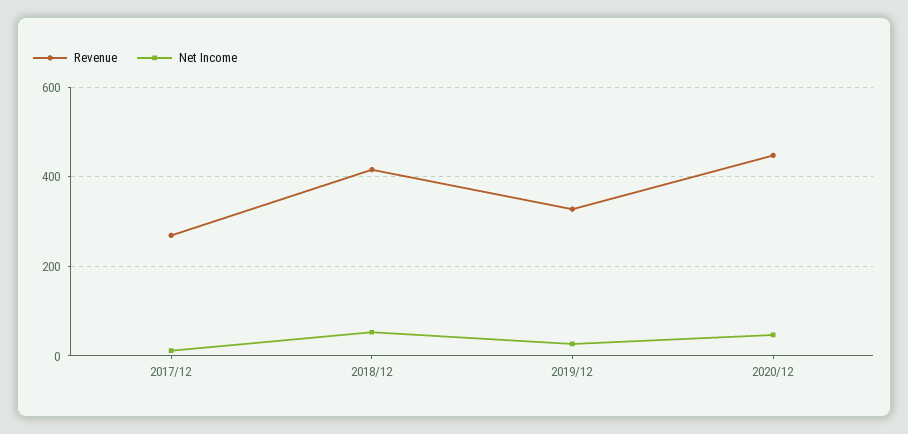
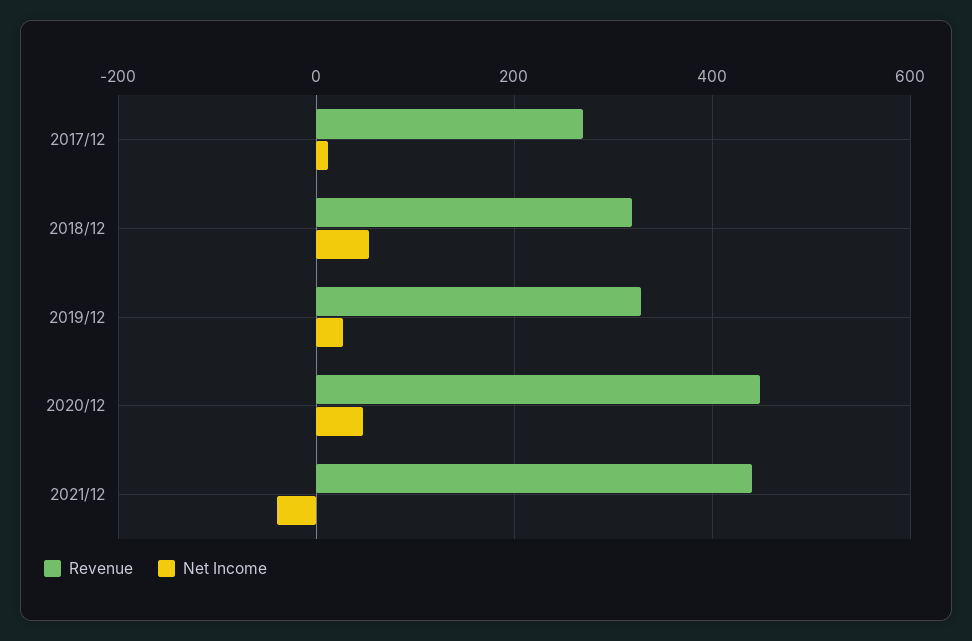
Revenue, 2018/12: 420 -> 320
Revenue, 2021/12: none -> 440
Net Income, 2021/12: none -> -40

